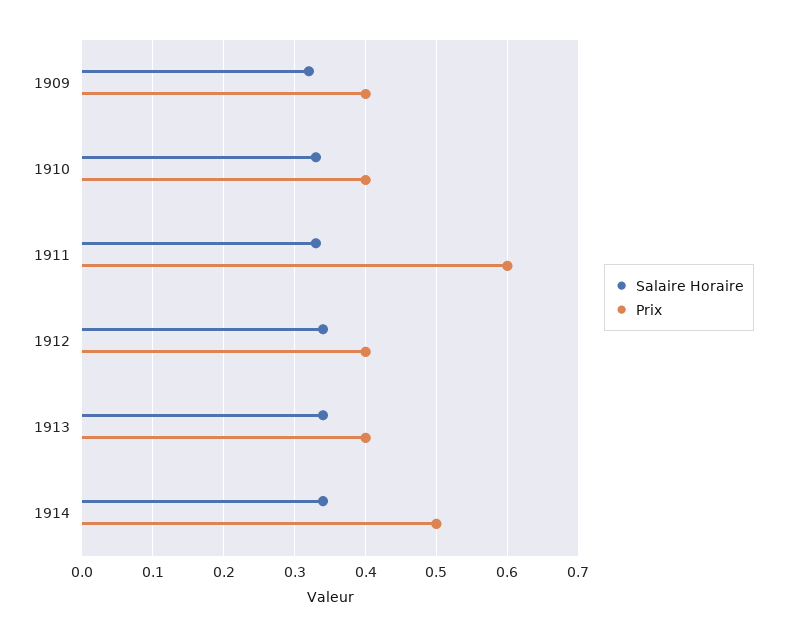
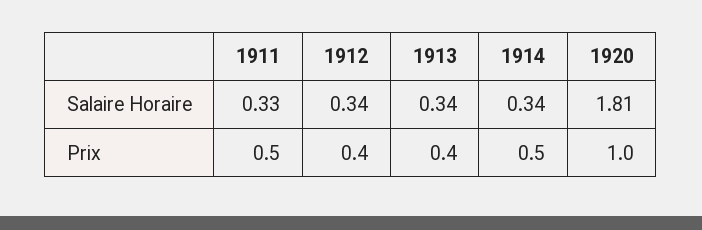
Salaire Horaire, 1909: 0.32 -> none
Prix, 1909: 0.4 -> none
Salaire Horaire, 1910: 0.33 -> none
Prix, 1910: 0.4 -> none
Prix, 1911: 0.6 -> 0.5
Salaire Horaire, 1920: none -> 1.81
Prix, 1920: none -> 1

